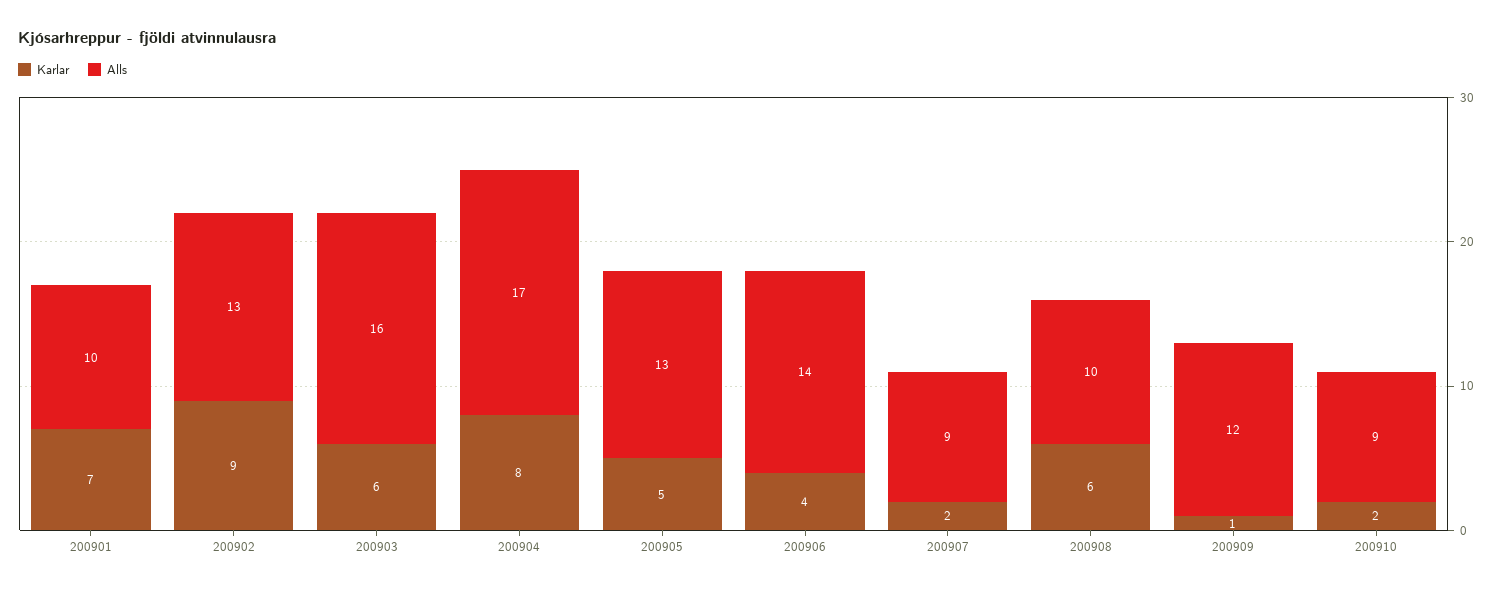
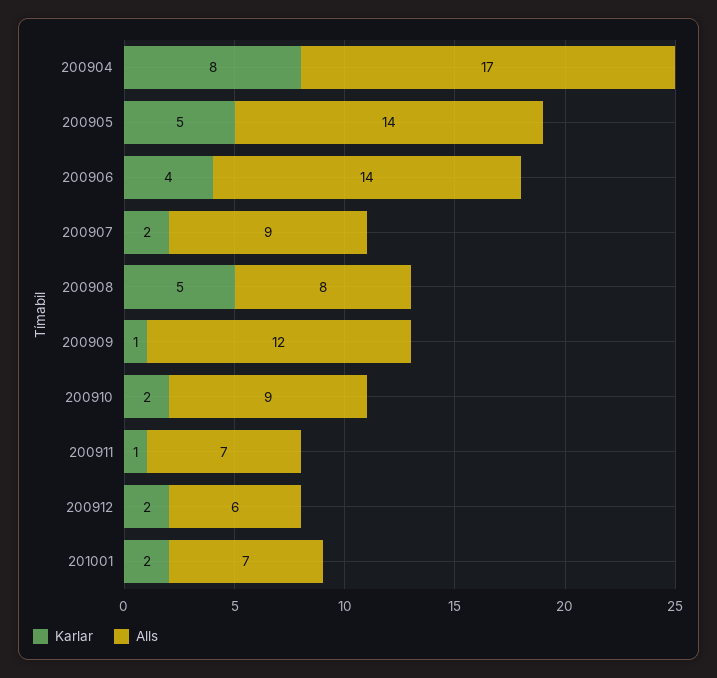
Karlar, 200901: 7 -> none
Alls, 200901: 10 -> none
Karlar, 200902: 9 -> none
Alls, 200902: 13 -> none
Karlar, 200903: 6 -> none
Alls, 200903: 16 -> none
Alls, 200905: 13 -> 14
Karlar, 200908: 6 -> 5
Alls, 200908: 10 -> 8
Karlar, 200911: none -> 1
Alls, 200911: none -> 7
Karlar, 200912: none -> 2
Alls, 200912: none -> 6
Karlar, 201001: none -> 2
Alls, 201001: none -> 7

